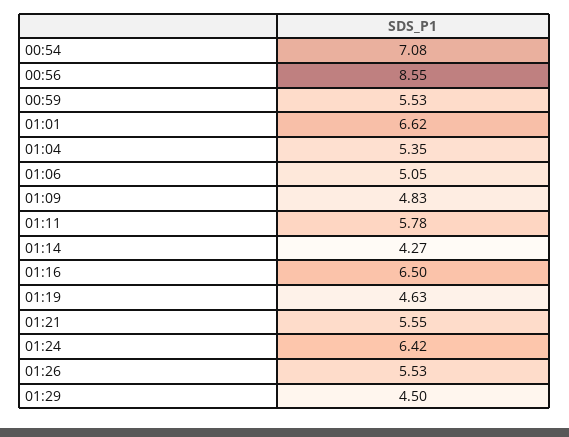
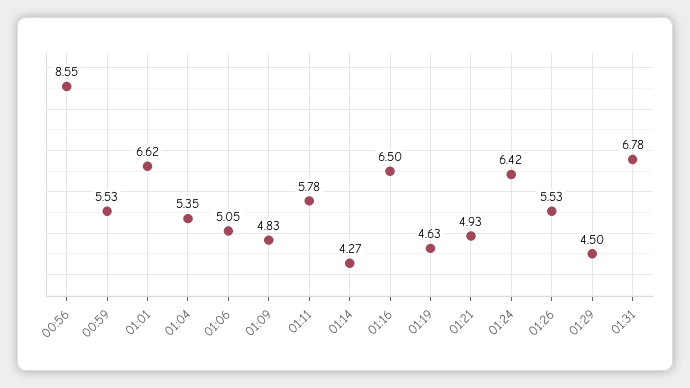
00:54: 7.08 -> none
01:21: 5.55 -> 4.93
01:31: none -> 6.78

